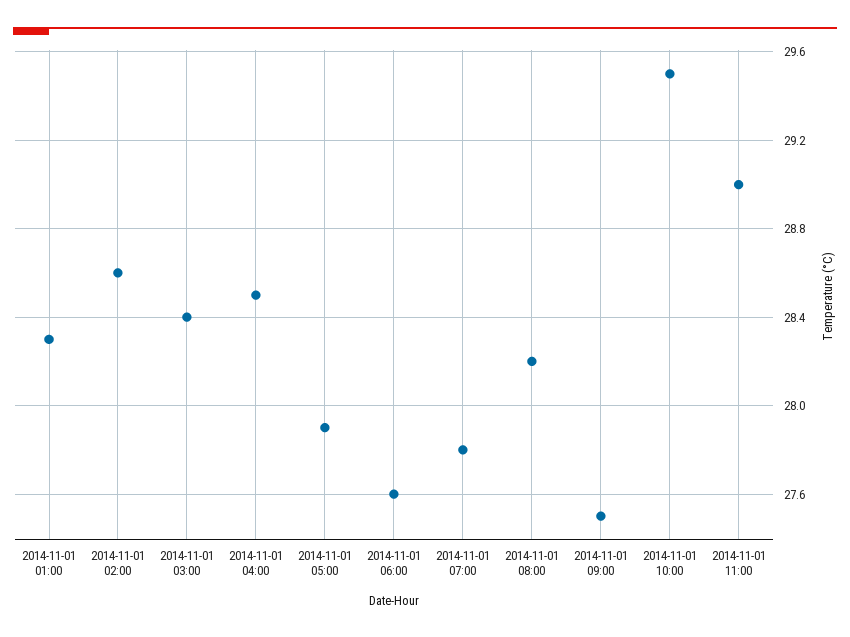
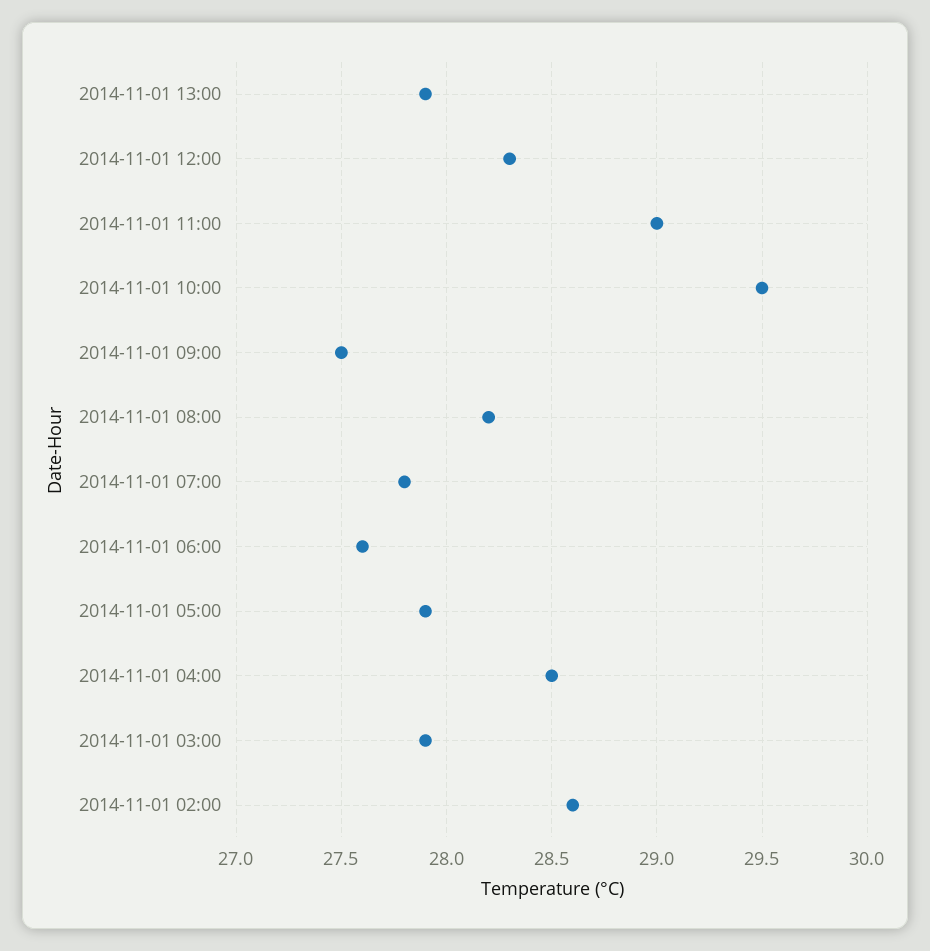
2014-11-01 01:00: 28.3 -> none
2014-11-01 03:00: 28.4 -> 27.9
2014-11-01 13:00: none -> 27.9
2014-11-01 12:00: none -> 28.3

